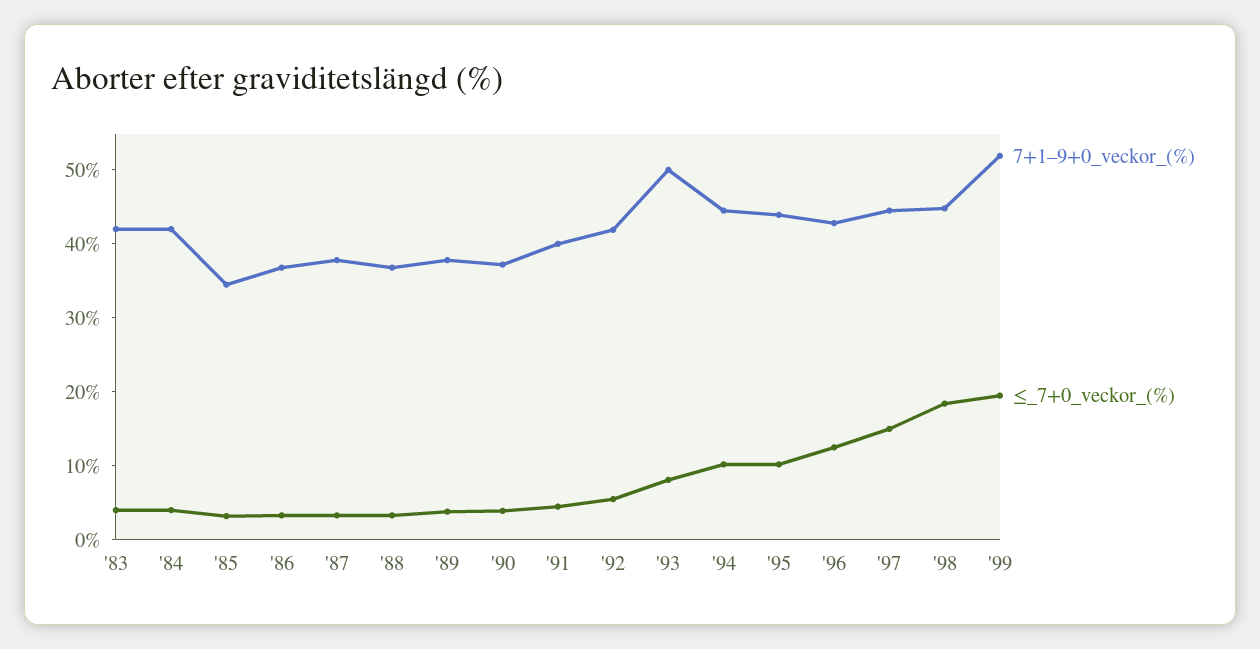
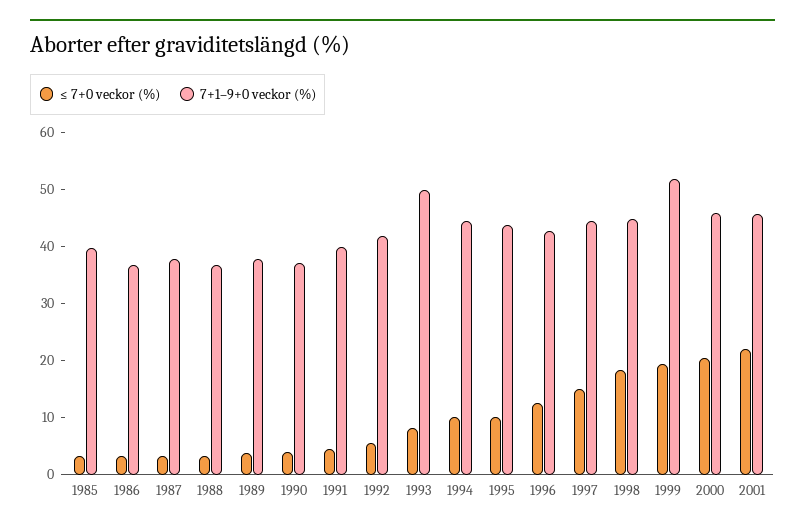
7+1–9+0_veckor_(%), '83: 42 -> none
≤_7+0_veckor_(%), '83: 4 -> none
7+1–9+0_veckor_(%), '84: 42 -> none
≤_7+0_veckor_(%), '84: 4 -> none
7+1–9+0_veckor_(%), '85: 34 -> 40
≤_7+0_veckor_(%), 2000: none -> 20
7+1–9+0_veckor_(%), 2000: none -> 46
≤_7+0_veckor_(%), 2001: none -> 22
7+1–9+0_veckor_(%), 2001: none -> 46

